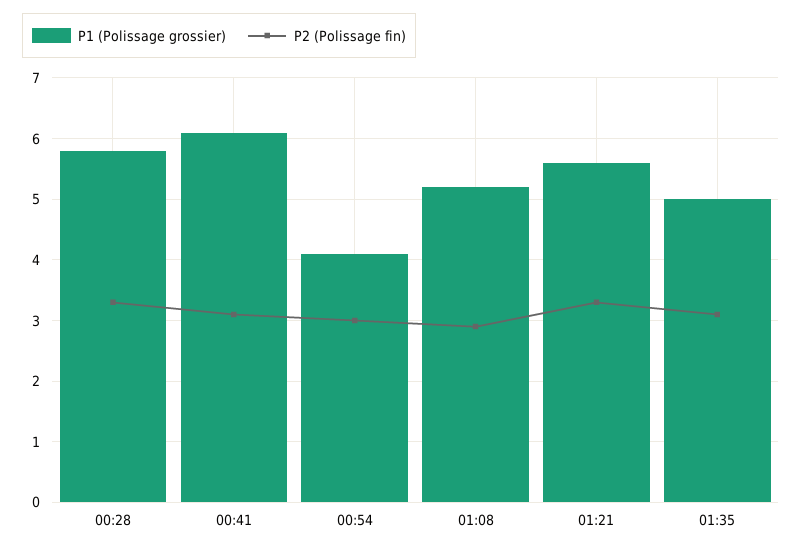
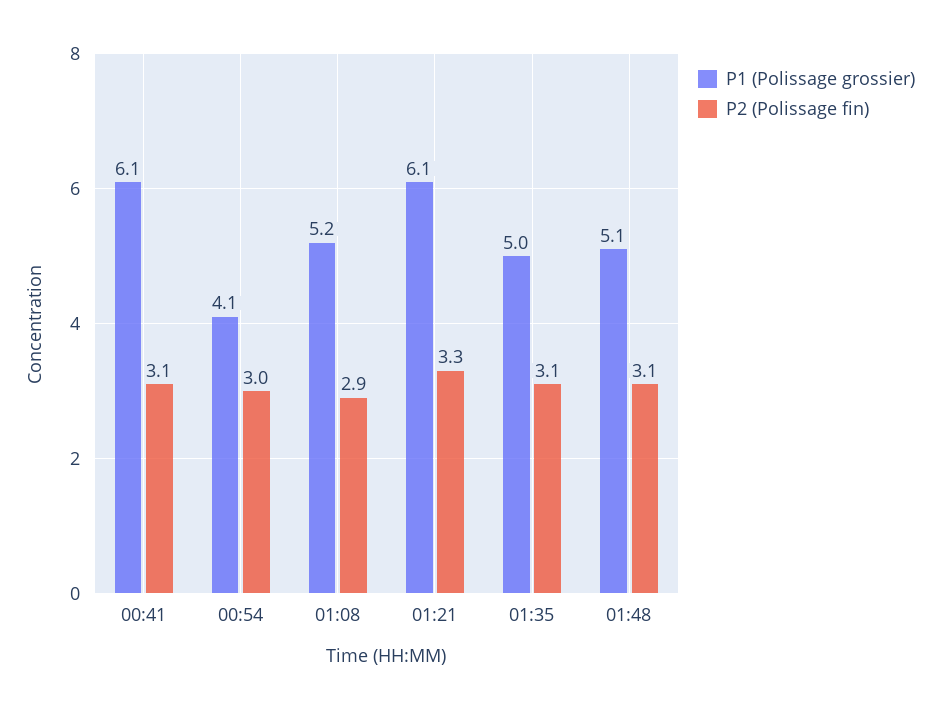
P1 (Polissage grossier), 00:28: 5.8 -> none
P2 (Polissage fin), 00:28: 3.3 -> none
P1 (Polissage grossier), 01:21: 5.6 -> 6.1
P1 (Polissage grossier), 01:48: none -> 5.1
P2 (Polissage fin), 01:48: none -> 3.1

